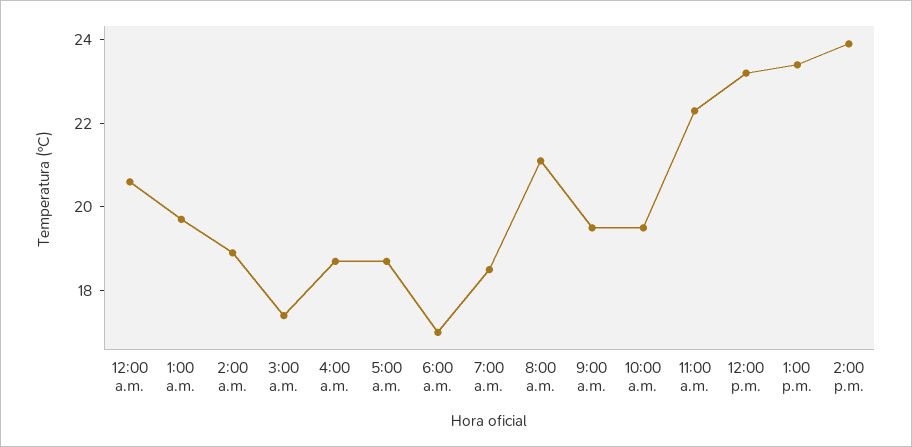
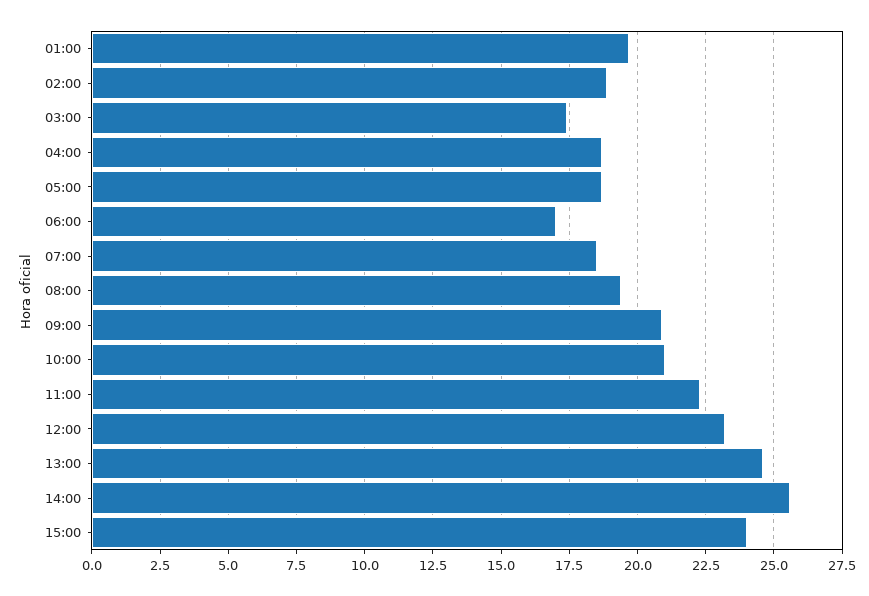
12:00 a.m.: 20.5 -> none
8:00 a.m.: 21 -> 19.5
9:00 a.m.: 19.5 -> 21
10:00 a.m.: 19.5 -> 21
1:00 p.m.: 23.5 -> 24.5
2:00 p.m.: 24 -> 25.5
15:00: none -> 24

